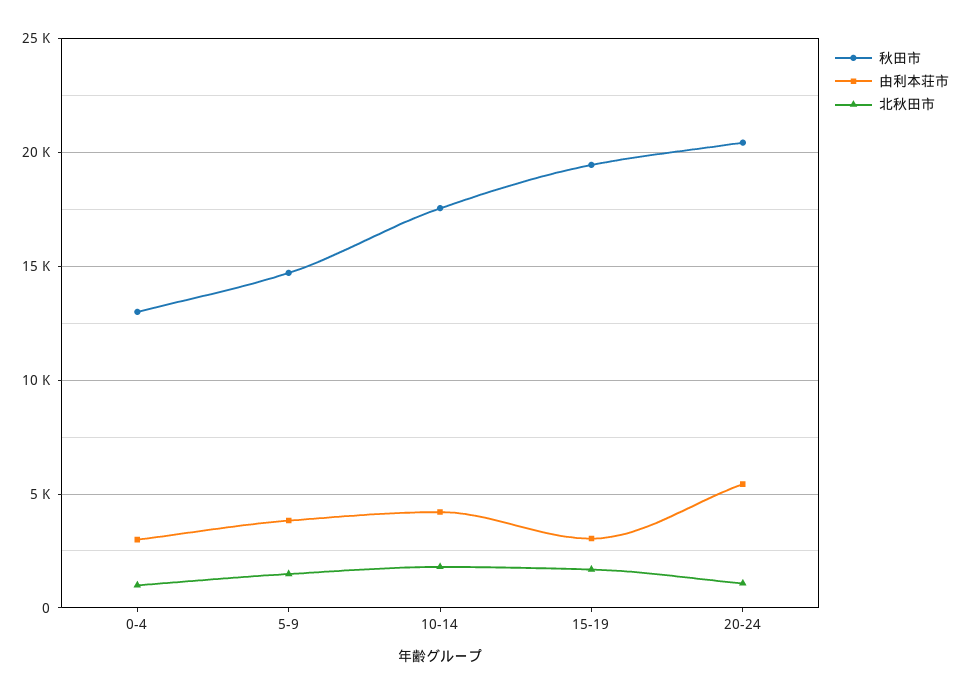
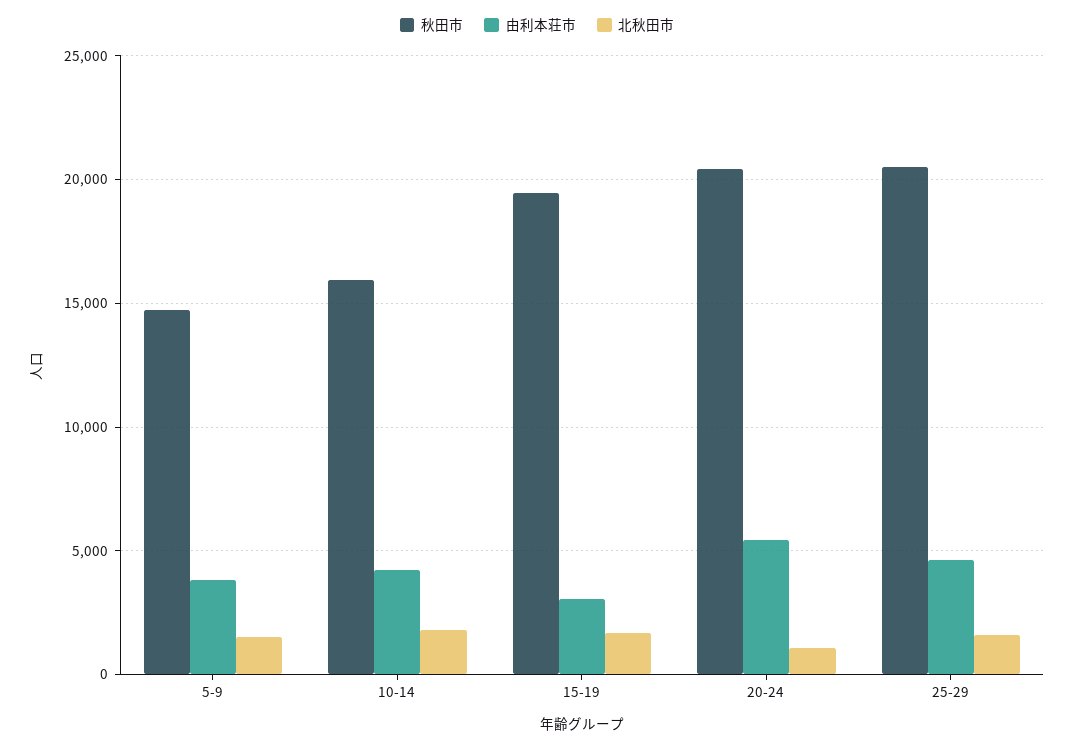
秋田市, 0-4: 13000 -> none
由利本荘市, 0-4: 3000 -> none
北秋田市, 0-4: 1000 -> none
秋田市, 10-14: 17500 -> 16000
秋田市, 25-29: none -> 20500
由利本荘市, 25-29: none -> 4500
北秋田市, 25-29: none -> 1500

